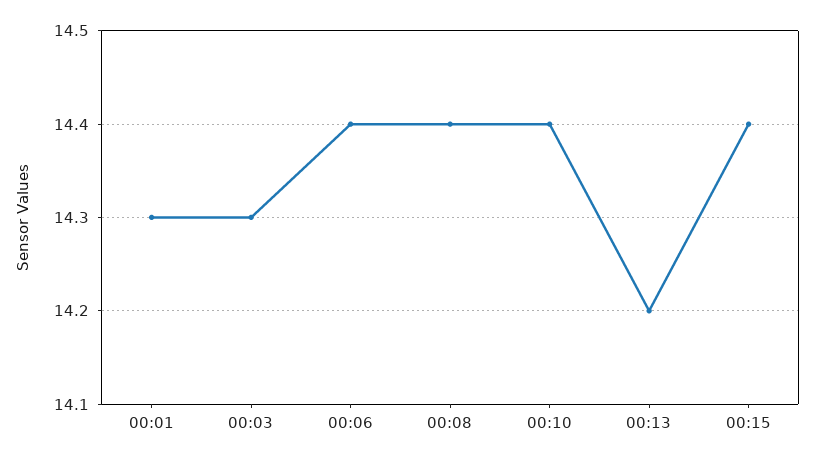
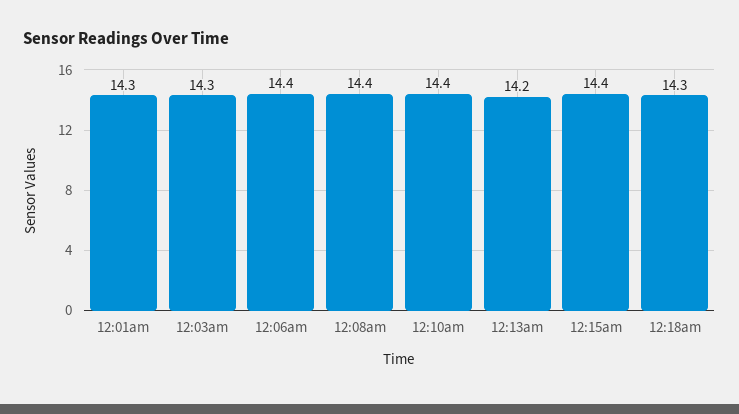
12:18am: none -> 14.3

